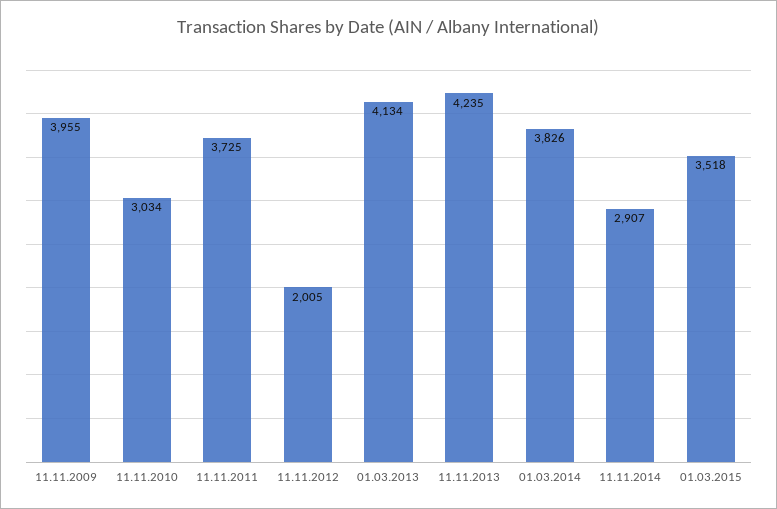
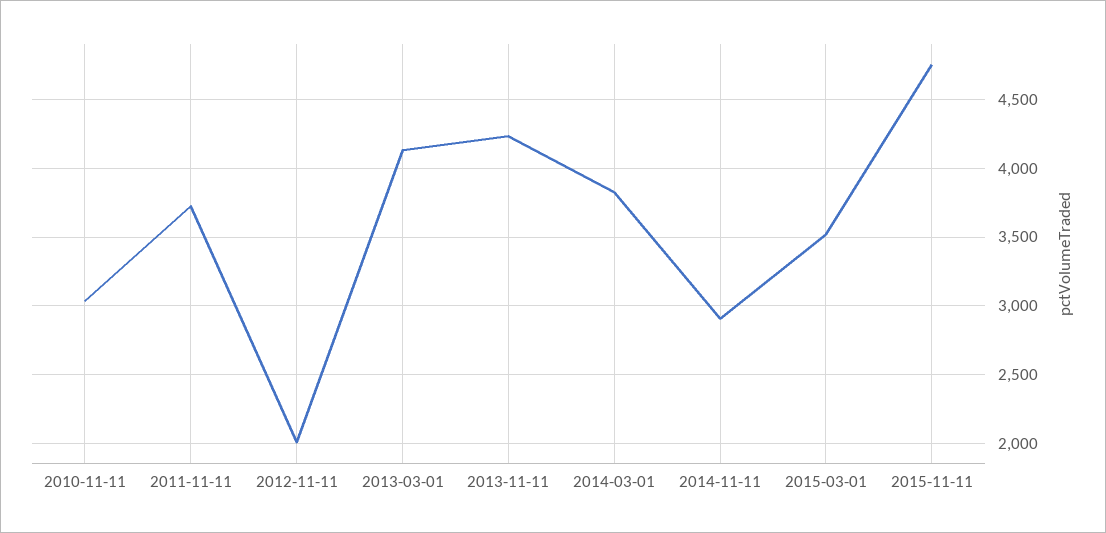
11.11.2009: 3955 -> none
2015-11-11: none -> 4750

